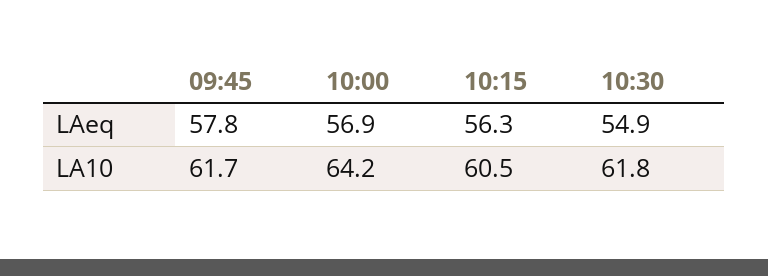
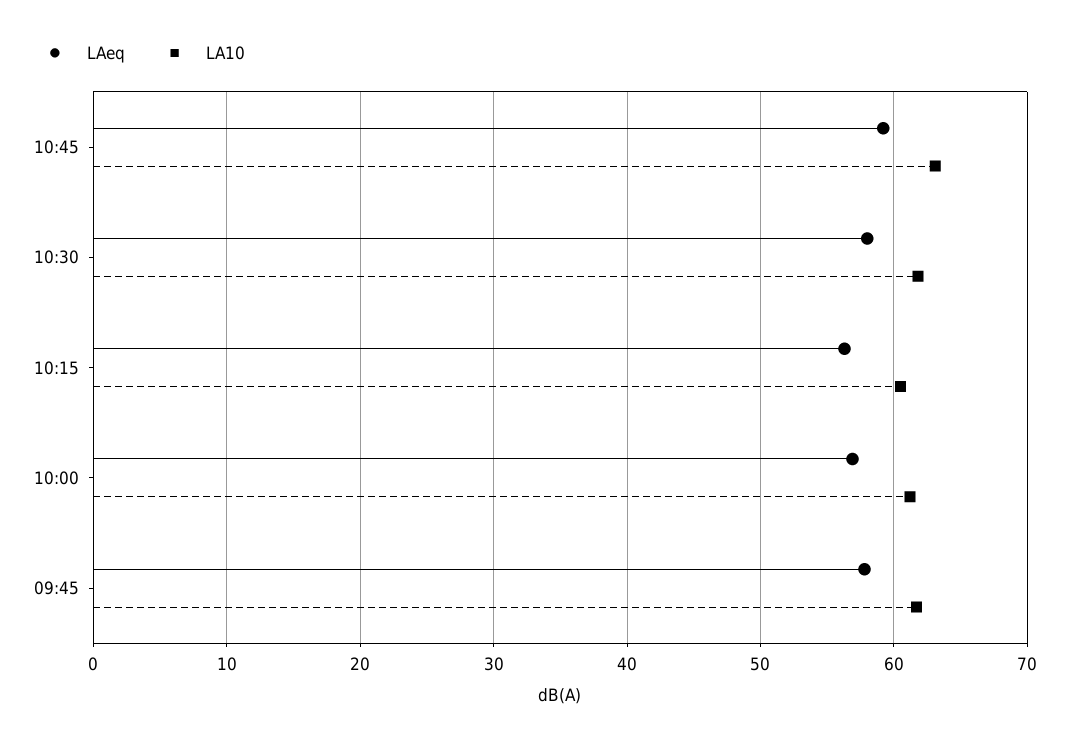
LAeq, 10:30: 54.9 -> 58
LA10, 10:00: 64.2 -> 61
LAeq, 10:45: none -> 59
LA10, 10:45: none -> 63

